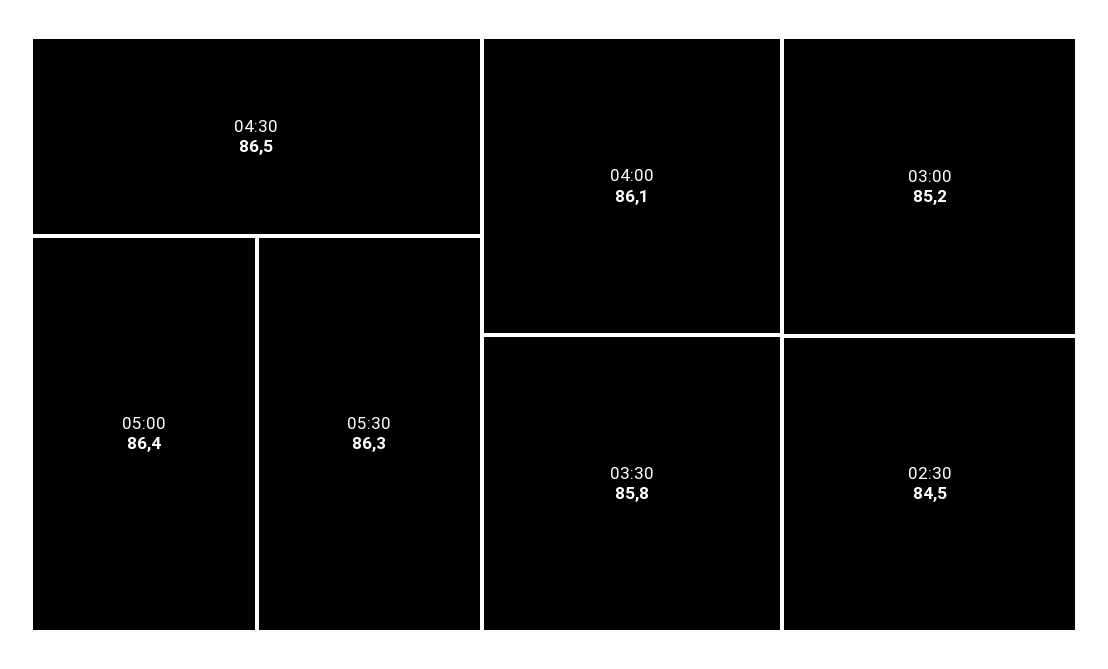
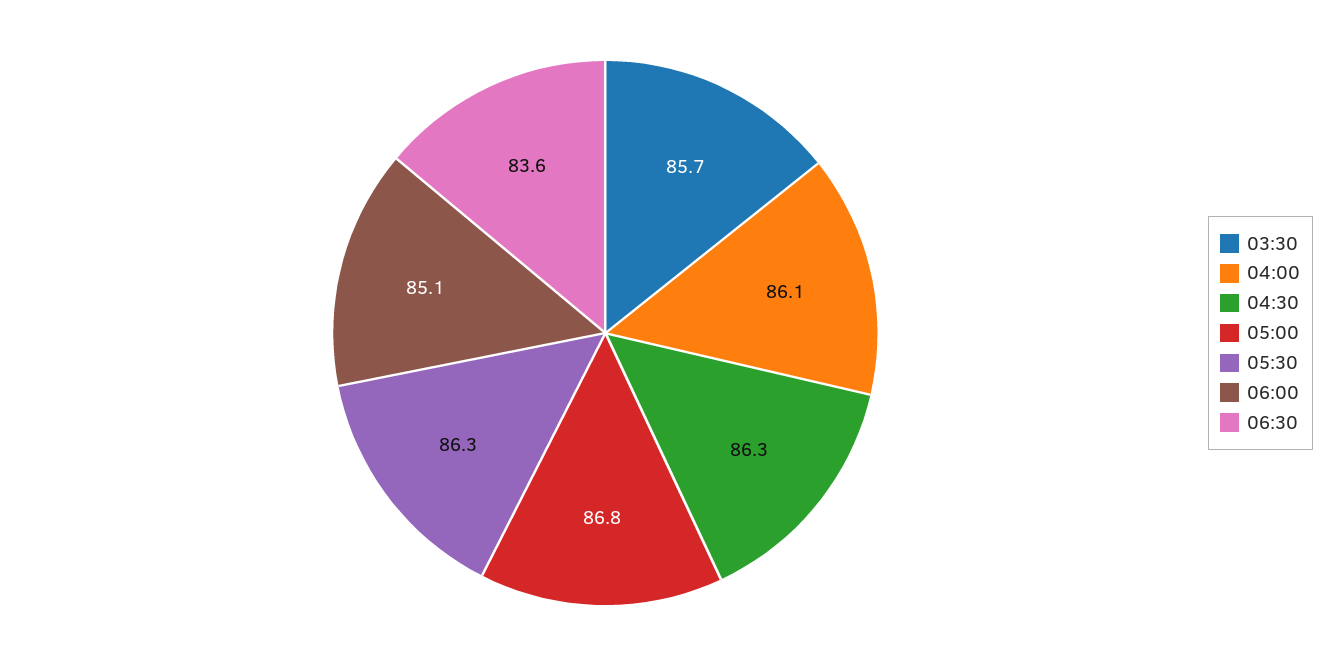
04:30: 86.5 -> 86.3
05:00: 86.4 -> 86.8
03:30: 85.8 -> 85.7
03:00: 85.2 -> none
02:30: 84.5 -> none
06:00: none -> 85.1
06:30: none -> 83.6

